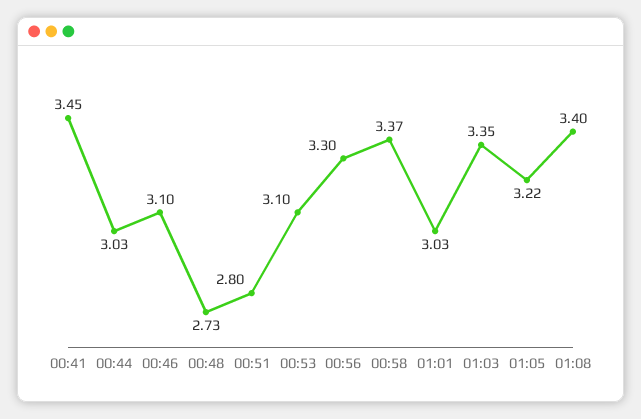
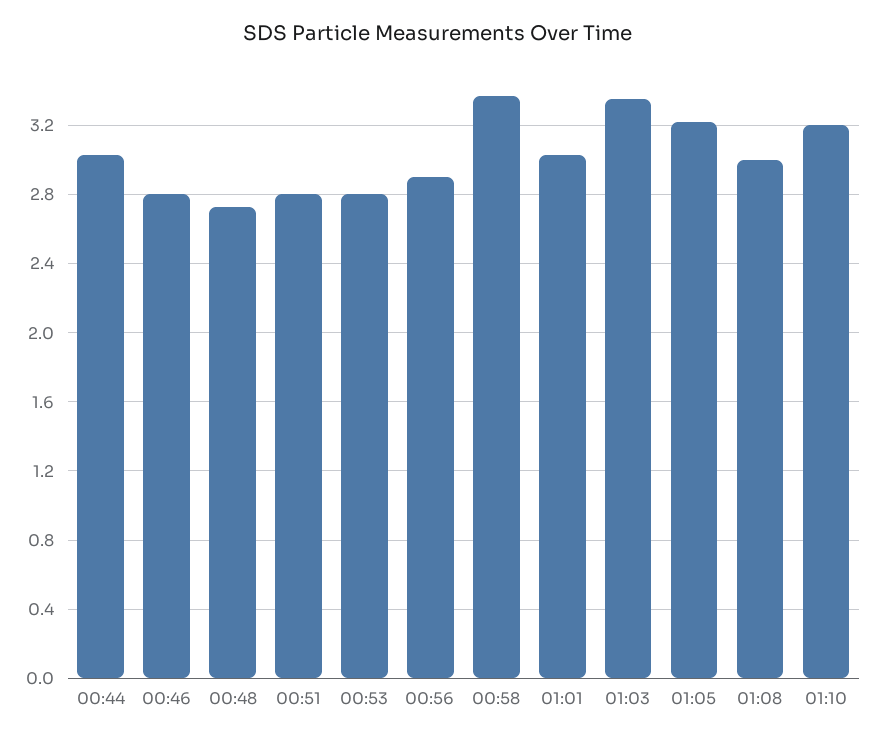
00:41: 3.45 -> none
00:46: 3.1 -> 2.8
00:53: 3.1 -> 2.8
00:56: 3.3 -> 2.9
01:08: 3.4 -> 3
01:10: none -> 3.2

